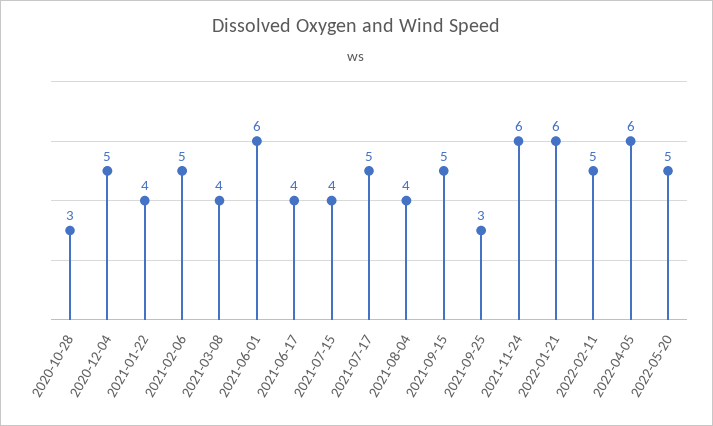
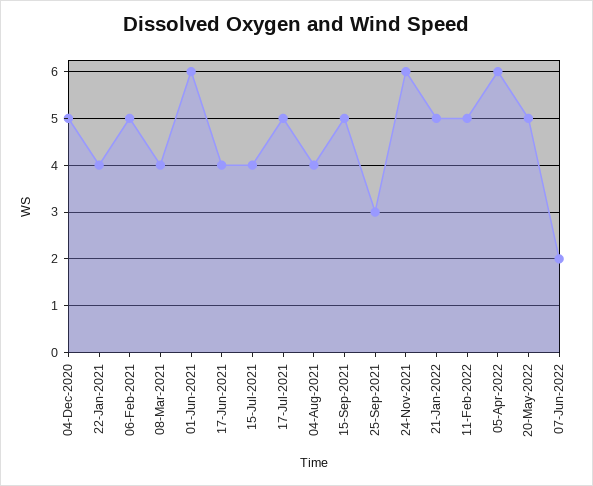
2020-10-28: 3 -> none
2022-01-21: 6 -> 5
07-Jun-2022: none -> 2

